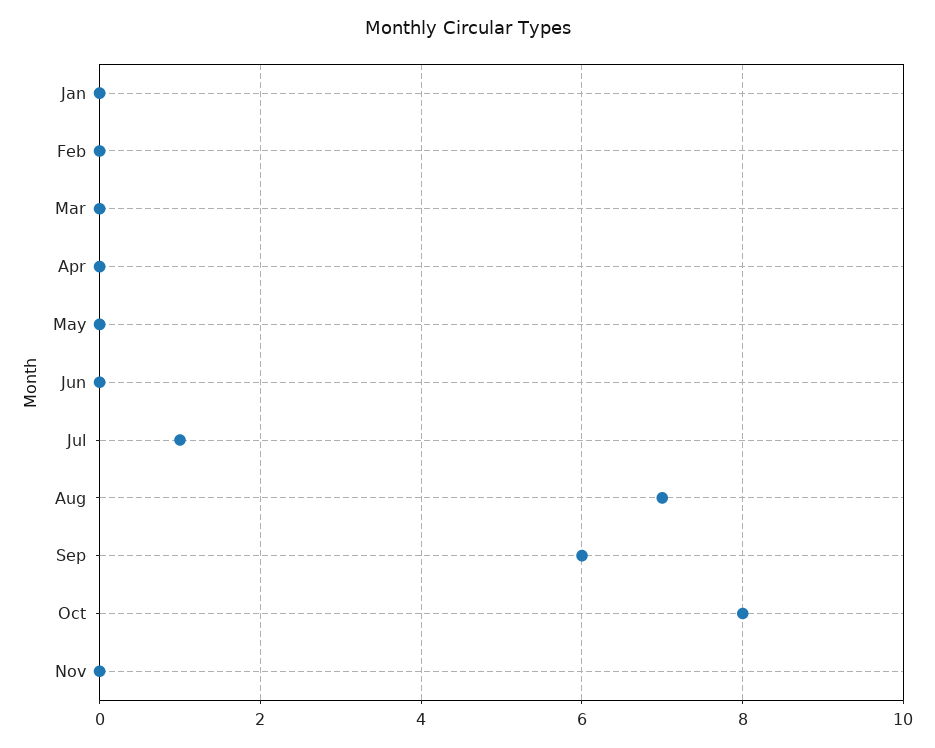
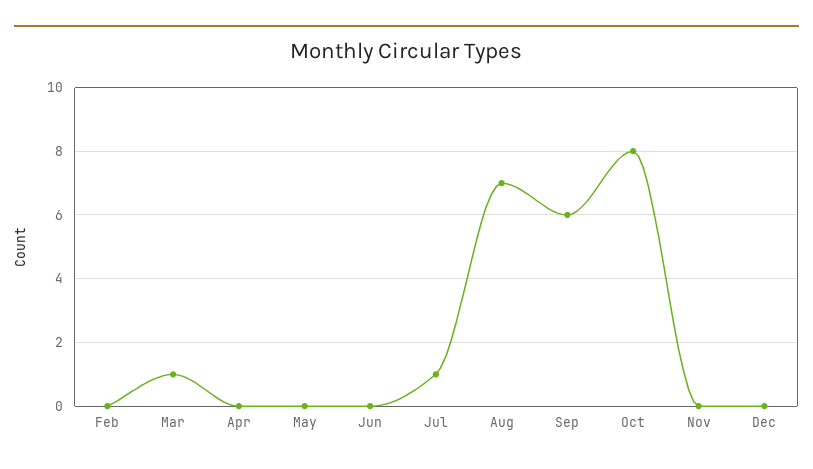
Jan: 0 -> none
Mar: 0 -> 1
Dec: none -> 0

